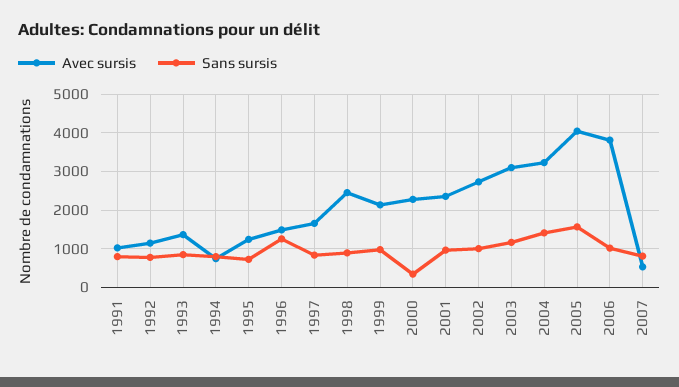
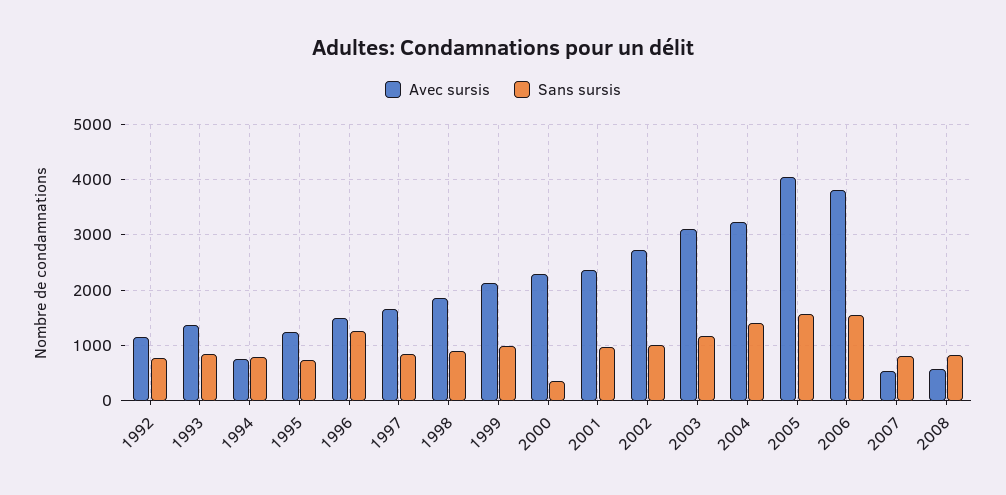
Avec sursis, 1991: 1000 -> none
Sans sursis, 1991: 800 -> none
Avec sursis, 1998: 2400 -> 1800
Sans sursis, 2006: 1000 -> 1600
Avec sursis, 2008: none -> 600
Sans sursis, 2008: none -> 800

